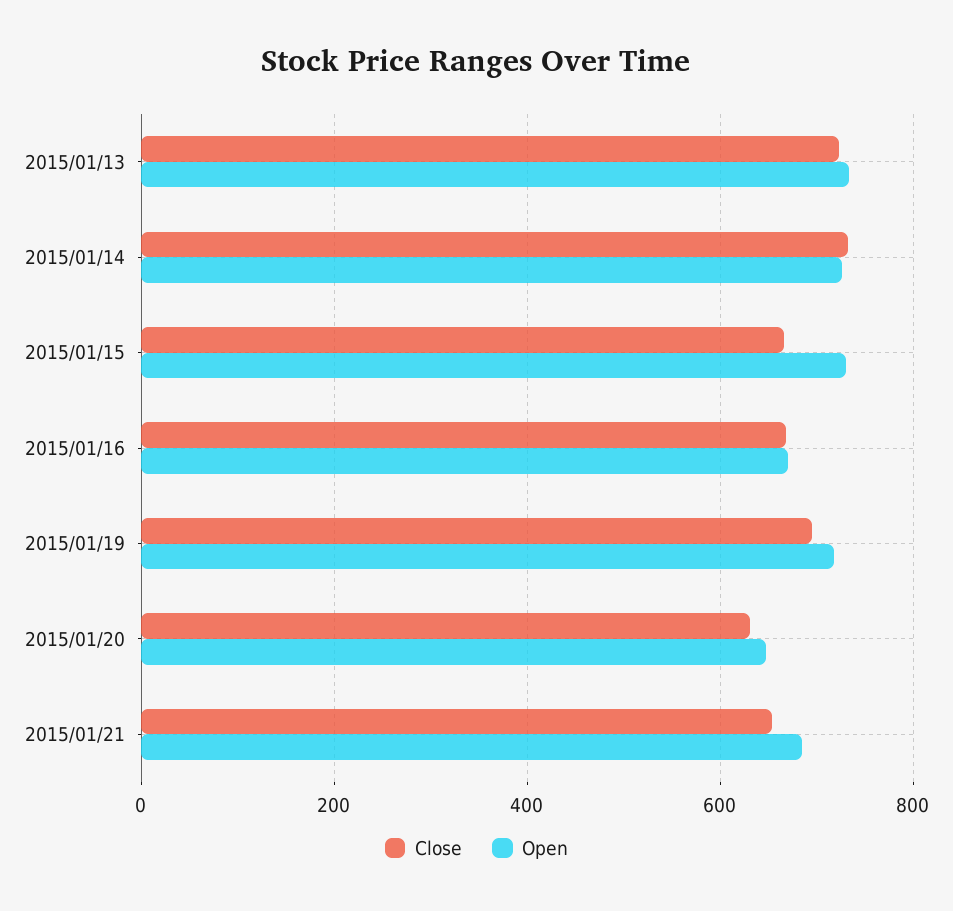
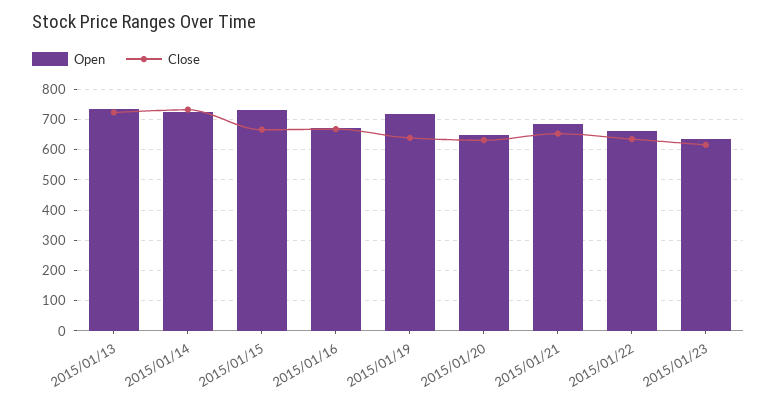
Close, 2015/01/19: 700 -> 640
Open, 2015/01/22: none -> 660
Close, 2015/01/22: none -> 640
Open, 2015/01/23: none -> 640
Close, 2015/01/23: none -> 620

